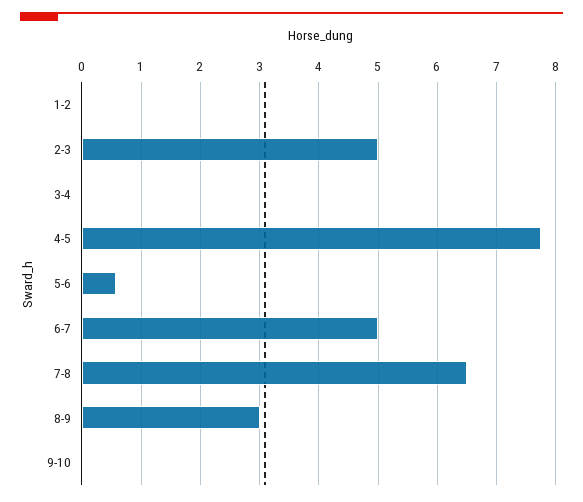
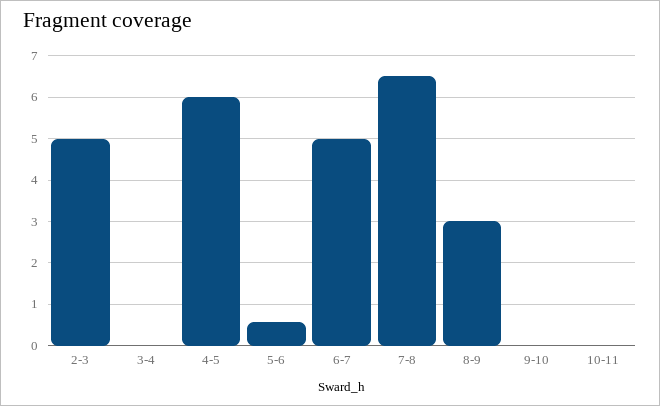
1-2: 0 -> none
4-5: 7.8 -> 6
10-11: none -> 0

